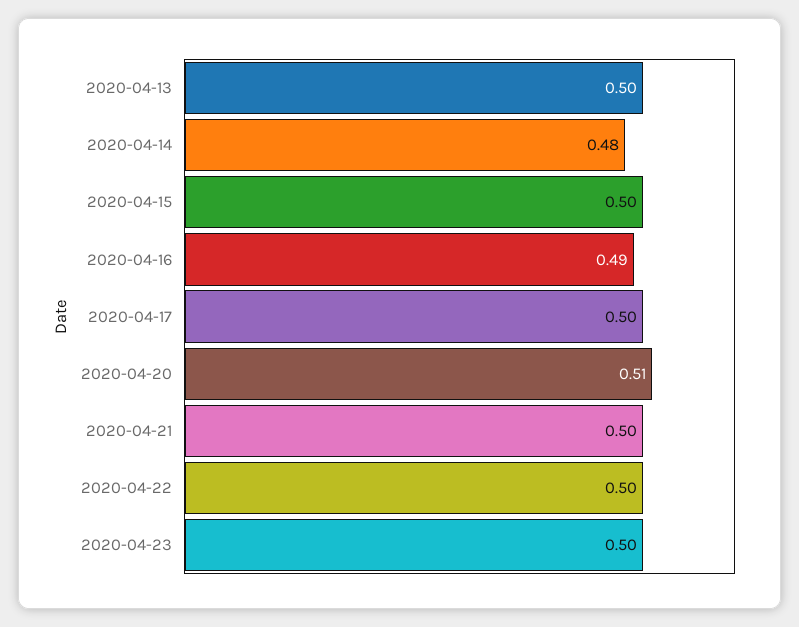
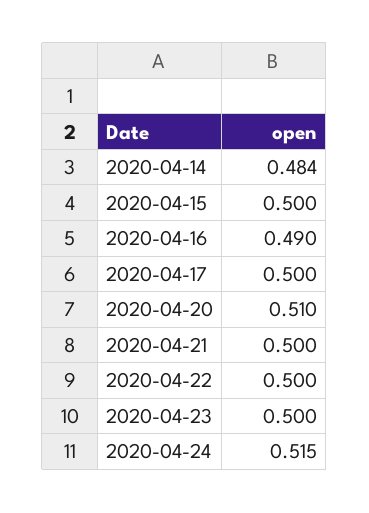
2020-04-13: 0.5 -> none
2020-04-14: 0.48 -> 0.484
2020-04-24: none -> 0.515

